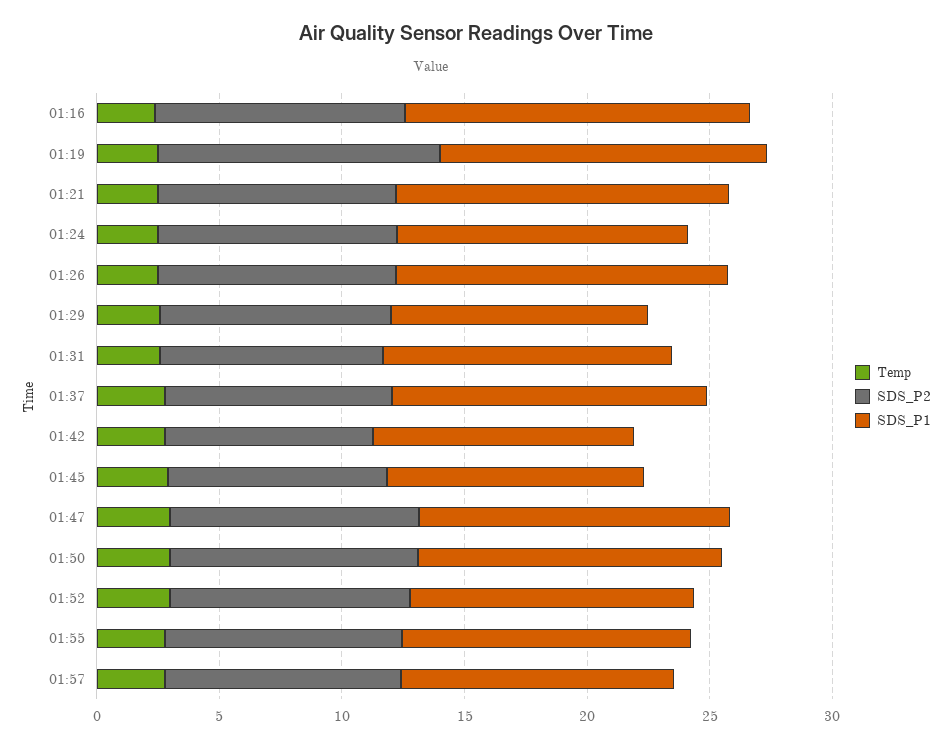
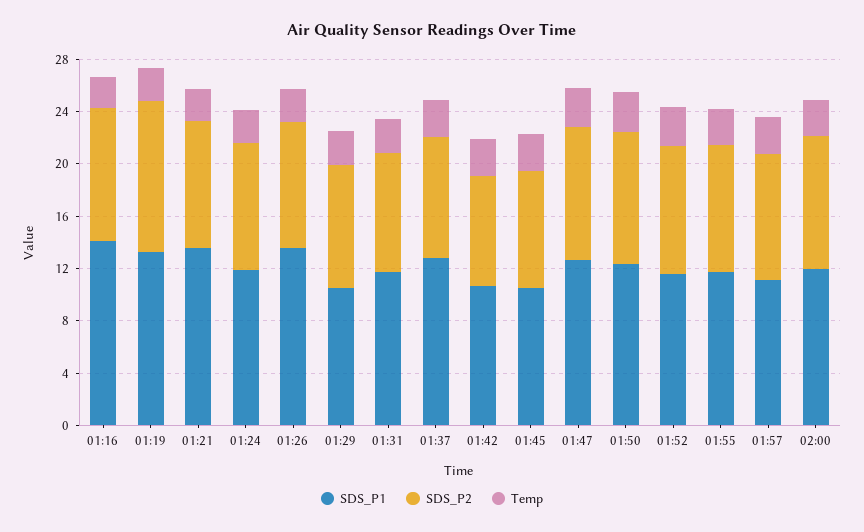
SDS_P1, 02:00: none -> 12
SDS_P2, 02:00: none -> 10
Temp, 02:00: none -> 3

